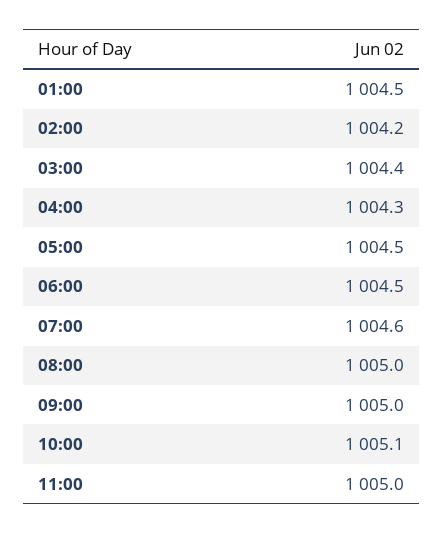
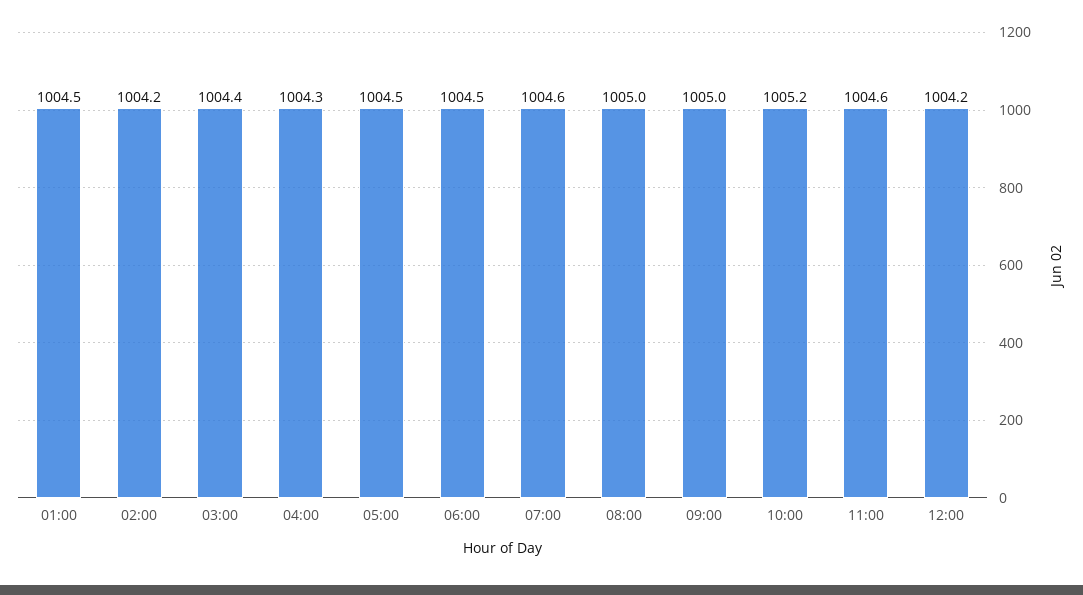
10:00: 1005.1 -> 1005.2
11:00: 1005 -> 1004.6
12:00: none -> 1004.2

